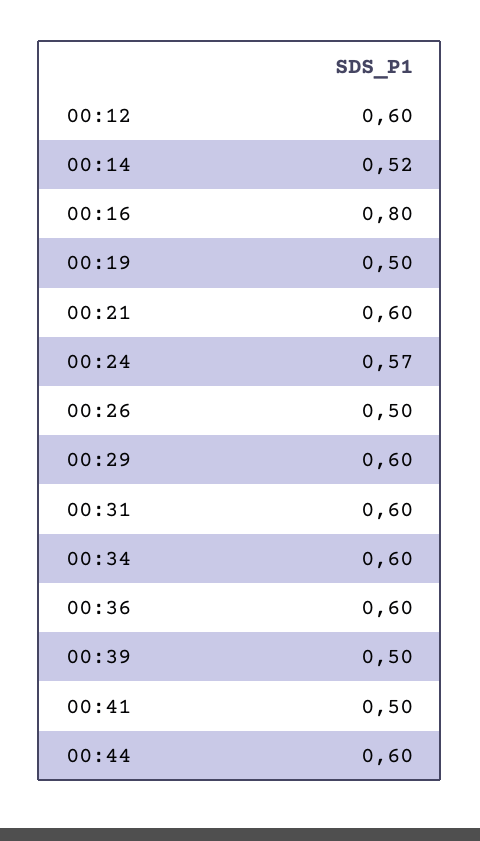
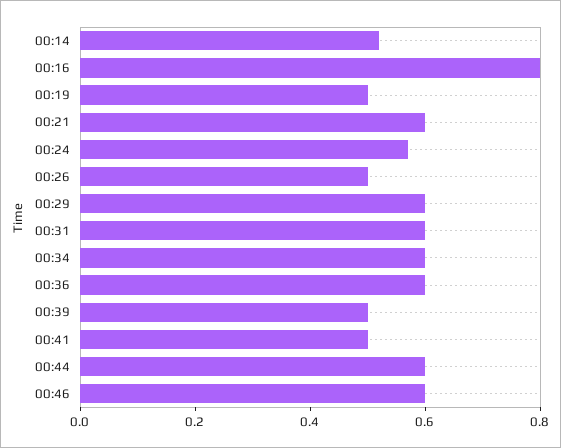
00:12: 0.6 -> none
00:46: none -> 0.6

